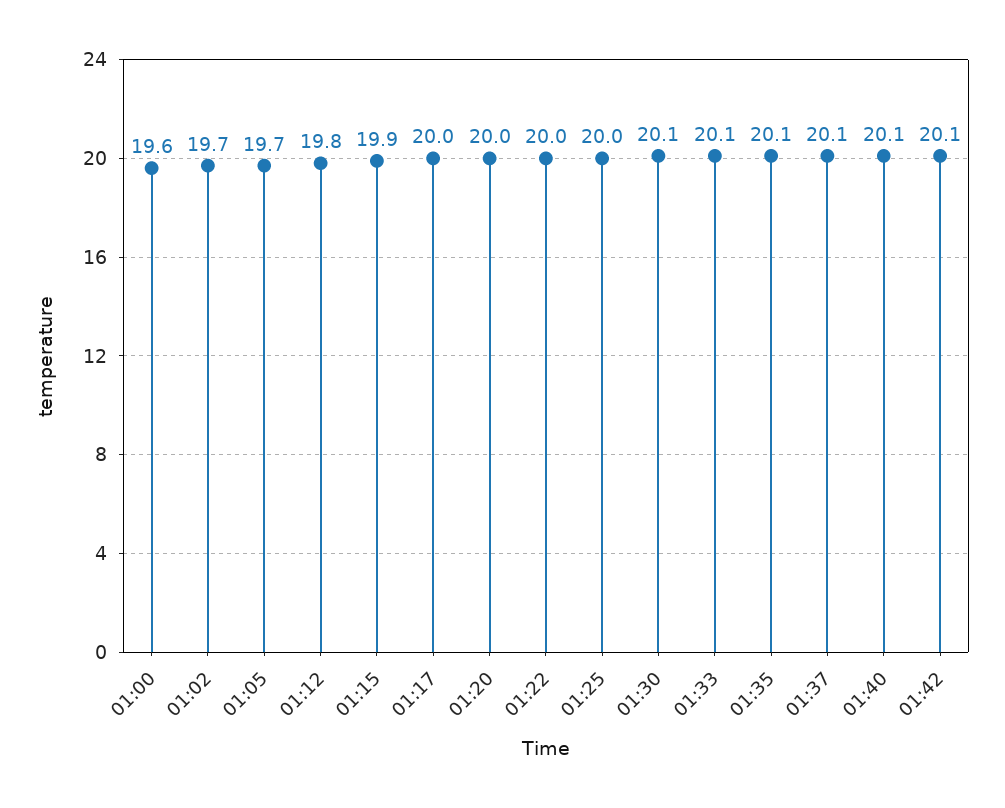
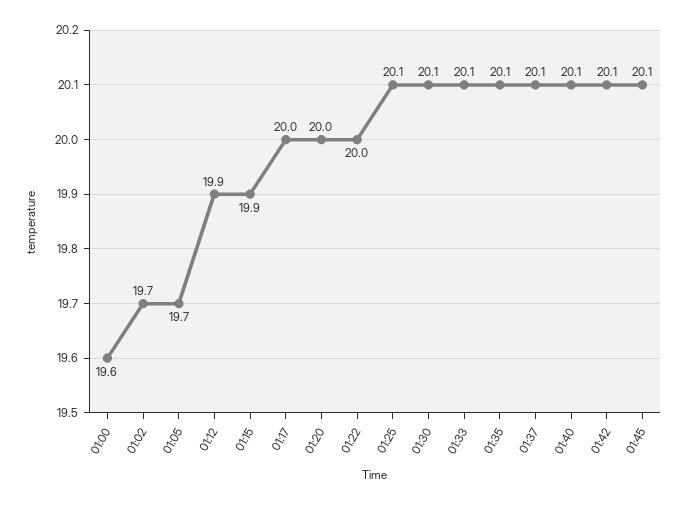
01:12: 19.8 -> 19.9
01:25: 20 -> 20.1
01:45: none -> 20.1

